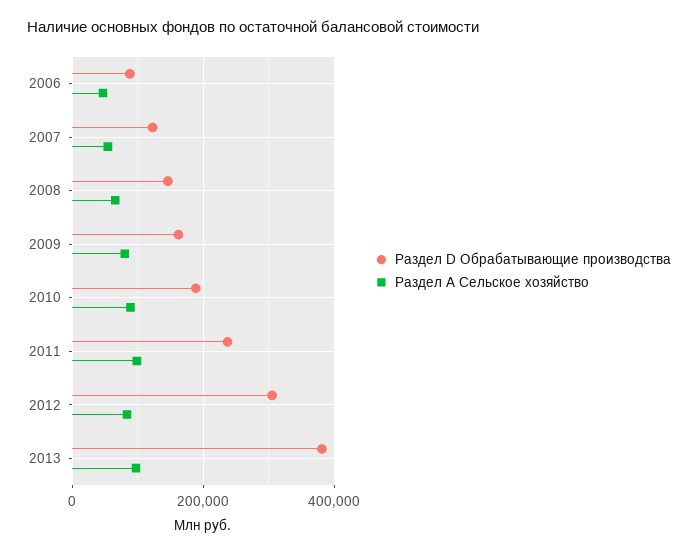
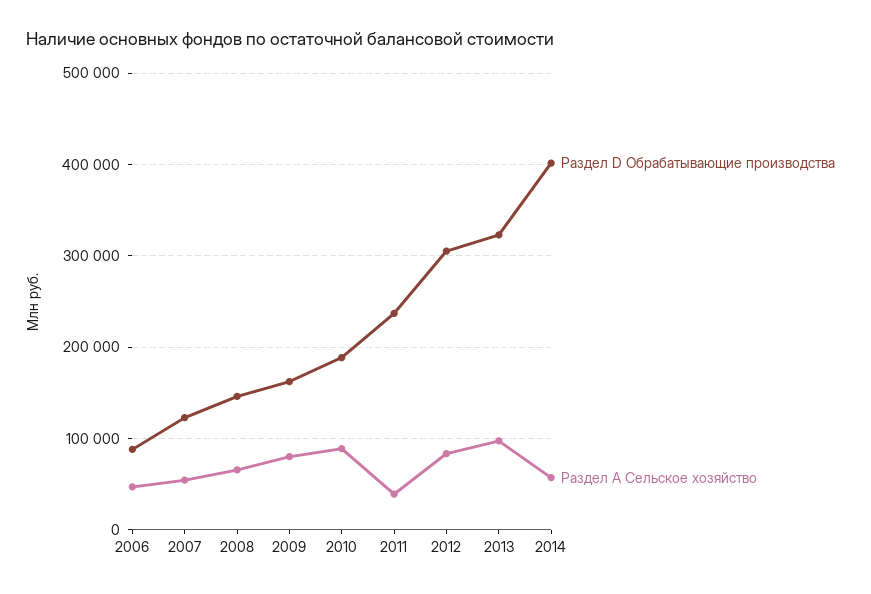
Раздел А Сельское хозяйство, 2011: 100000 -> 40000
Раздел D Обрабатывающие производства, 2013: 380000 -> 320000
Раздел D Обрабатывающие производства, 2014: none -> 400000
Раздел А Сельское хозяйство, 2014: none -> 60000

